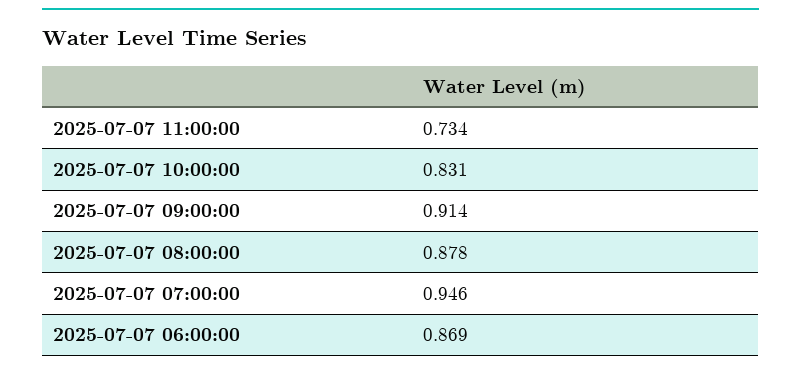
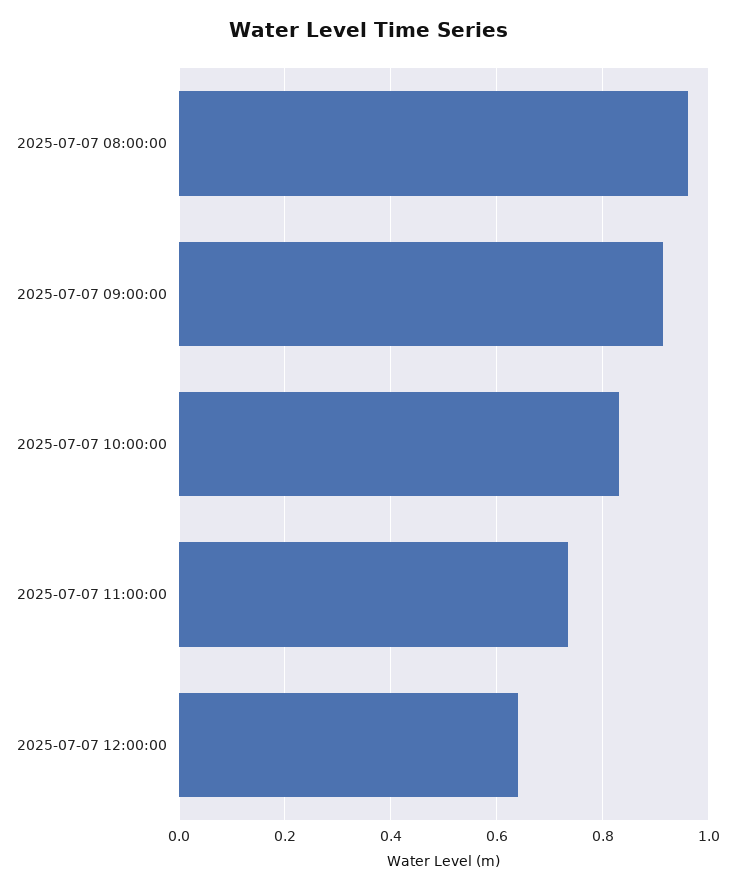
2025-07-07 08:00:00: 0.878 -> 0.96
2025-07-07 07:00:00: 0.946 -> none
2025-07-07 06:00:00: 0.869 -> none
2025-07-07 12:00:00: none -> 0.64

